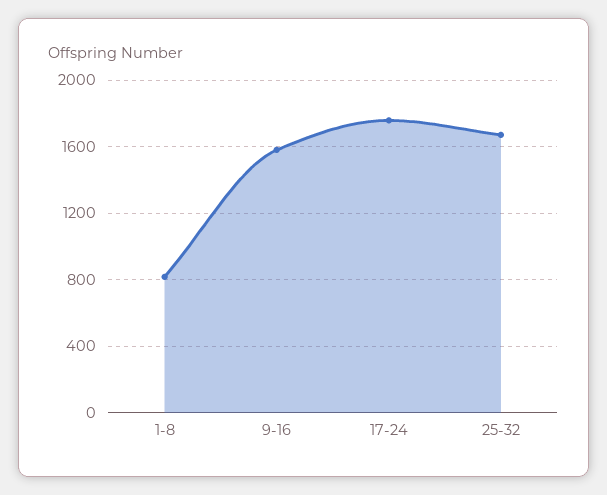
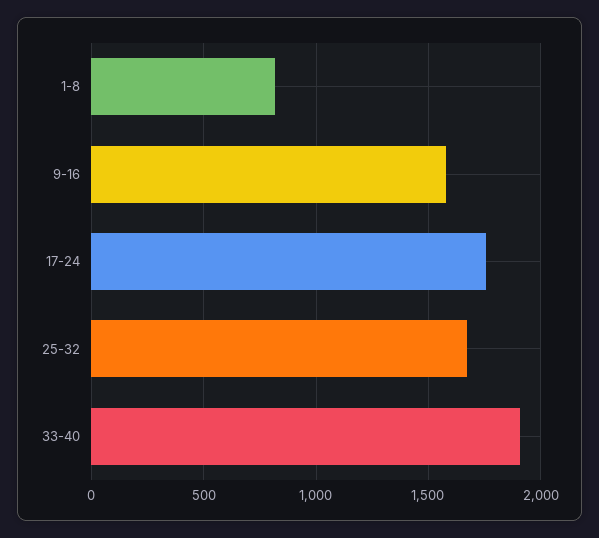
33-40: none -> 1900

